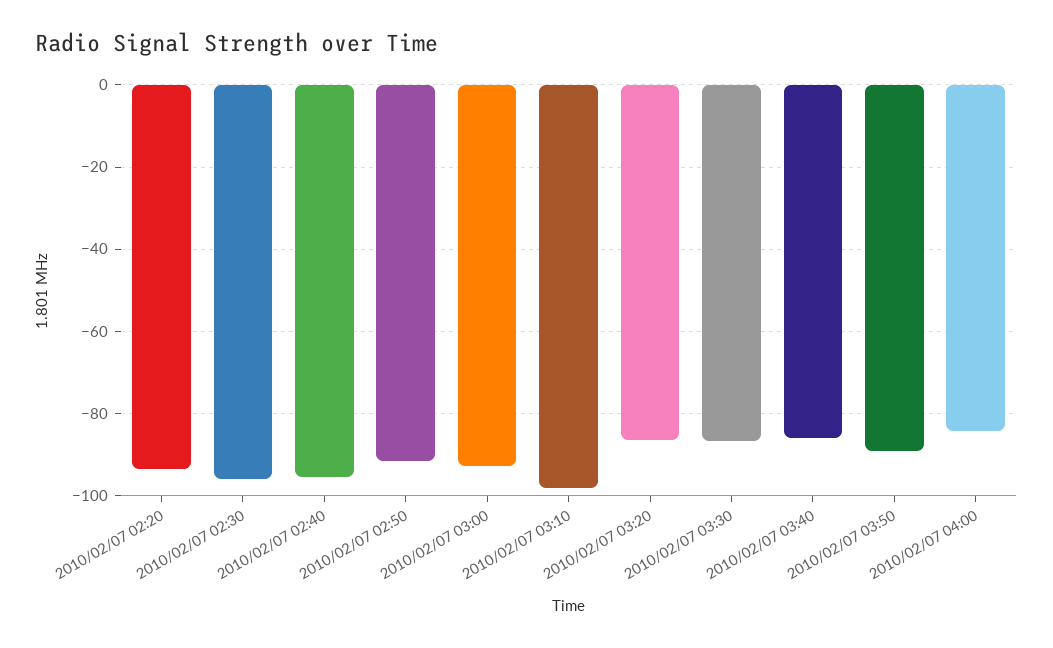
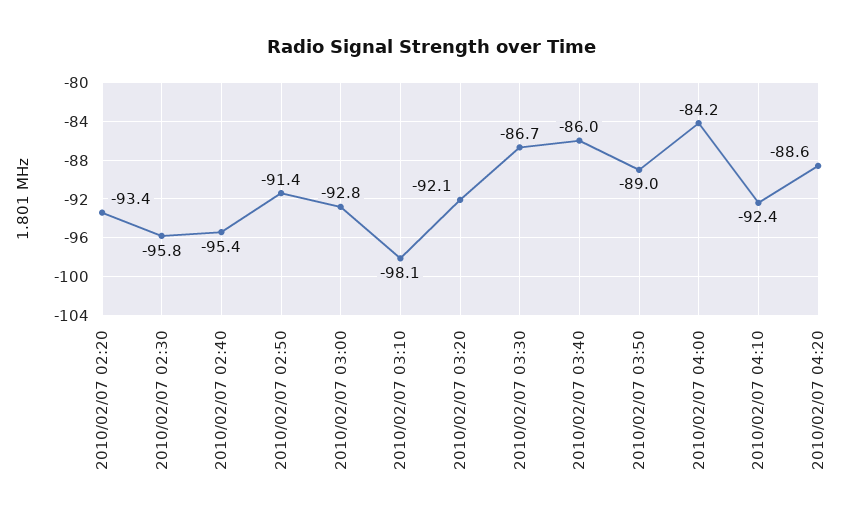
2010/02/07 03:20: -86 -> -92.1
2010/02/07 04:10: none -> -92.4
2010/02/07 04:20: none -> -88.6

